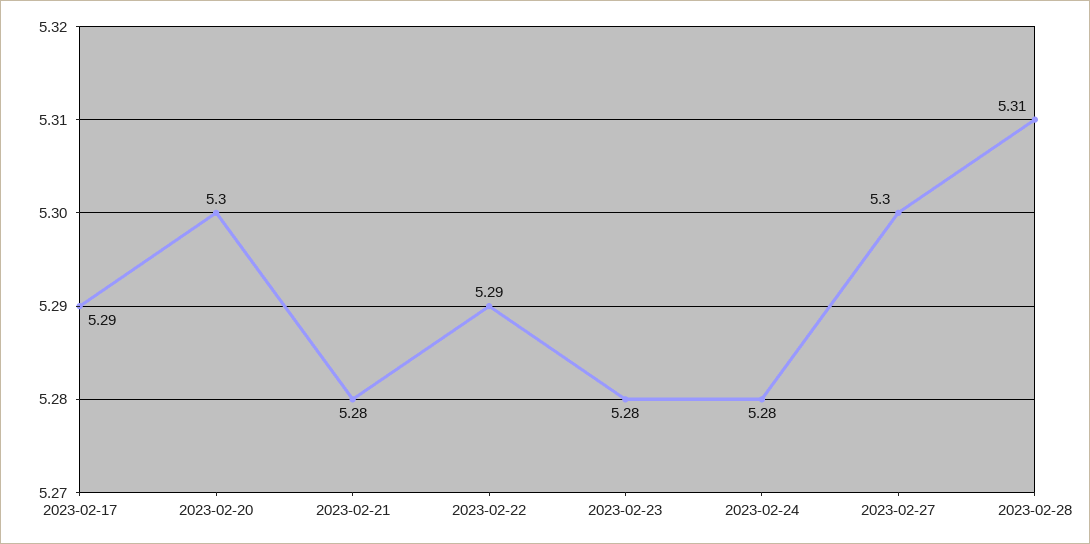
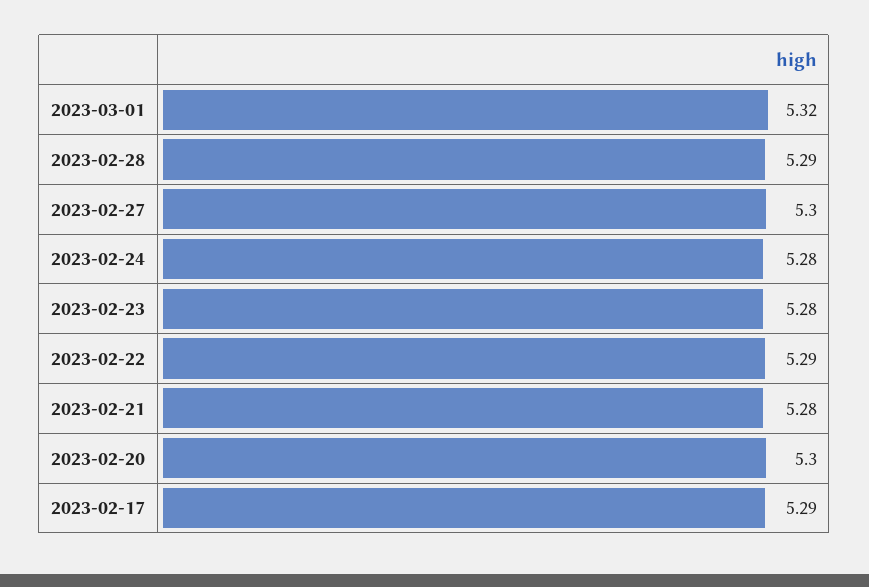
2023-02-28: 5.31 -> 5.29
2023-03-01: none -> 5.32

